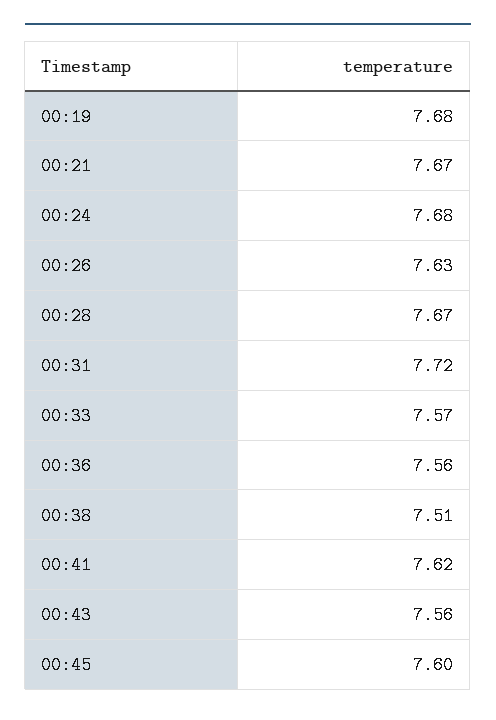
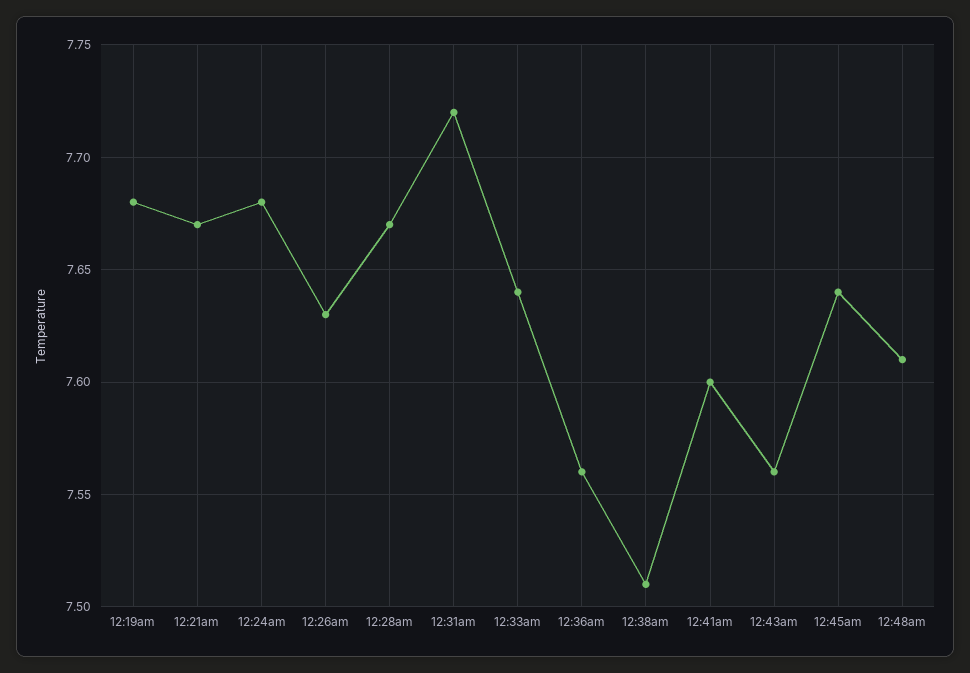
00:33: 7.57 -> 7.64
00:41: 7.62 -> 7.6
00:45: 7.6 -> 7.64
12:48am: none -> 7.61

